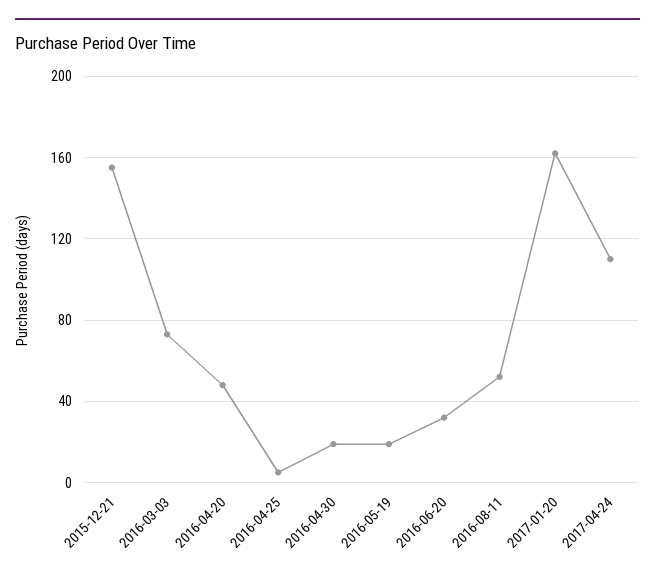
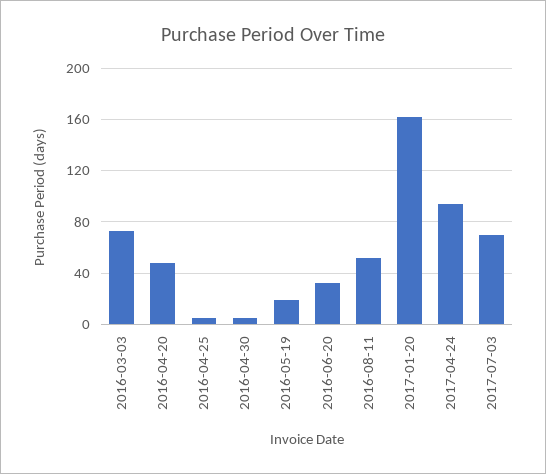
2015-12-21: 155 -> none
2016-04-30: 20 -> 5
2017-04-24: 110 -> 95
2017-07-03: none -> 70

